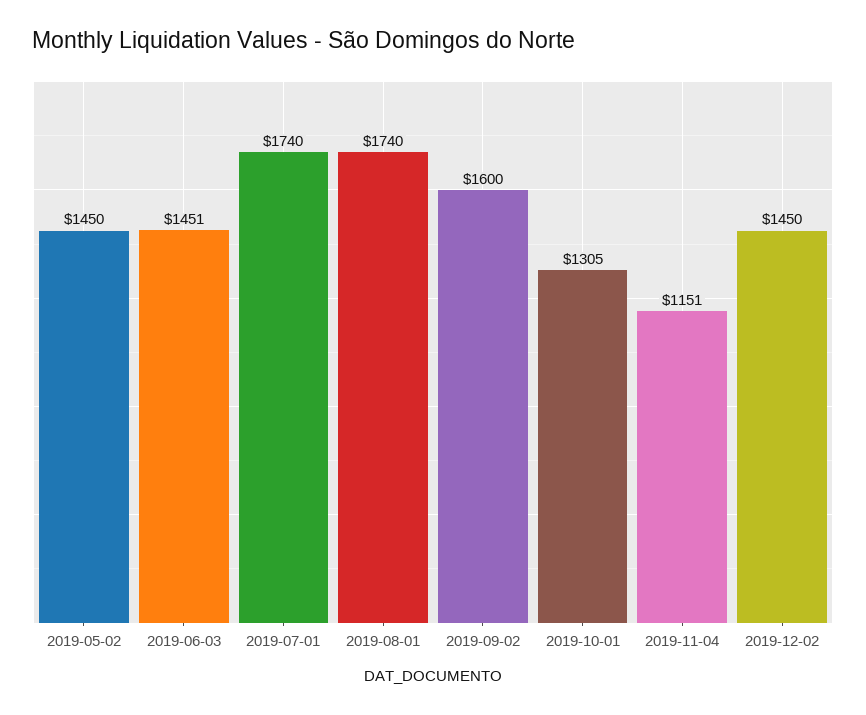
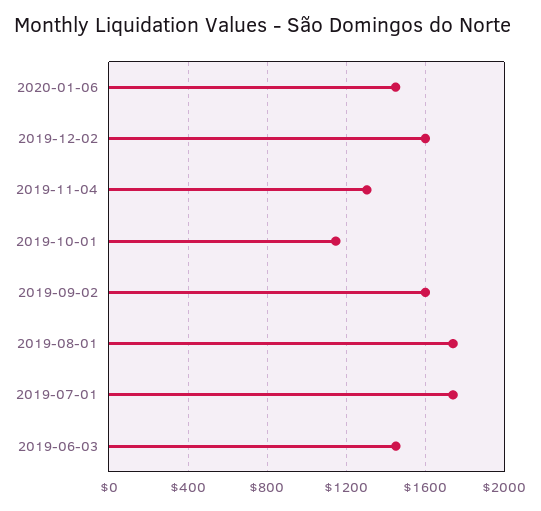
2019-05-02: 1450 -> none
2019-10-01: 1305 -> 1150
2019-11-04: 1151 -> 1300
2019-12-02: 1450 -> 1600
2020-01-06: none -> 1450

